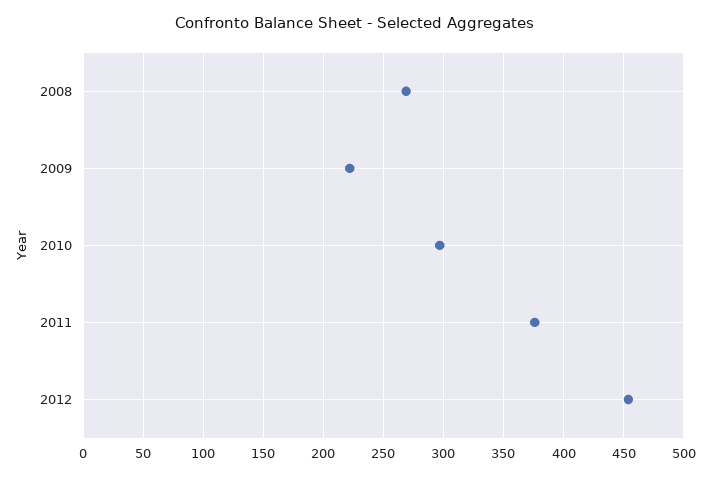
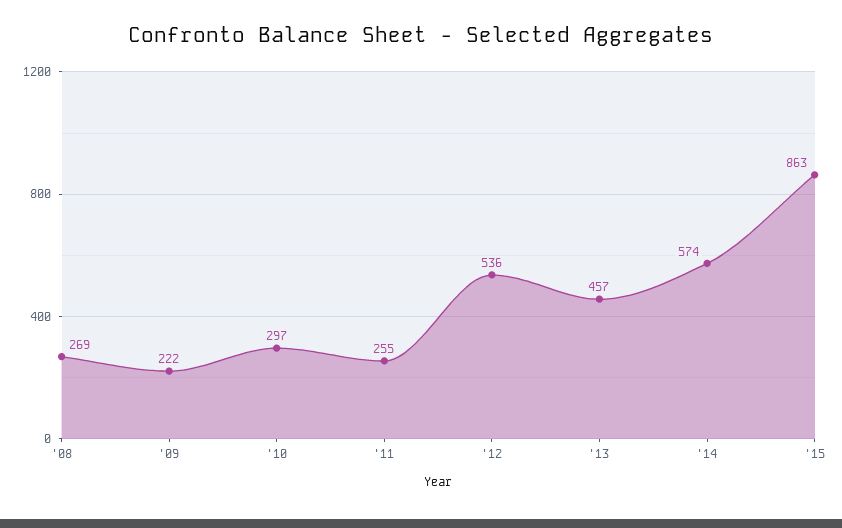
2011: 375 -> 255
2012: 455 -> 536
'13: none -> 457
'14: none -> 574
'15: none -> 863

